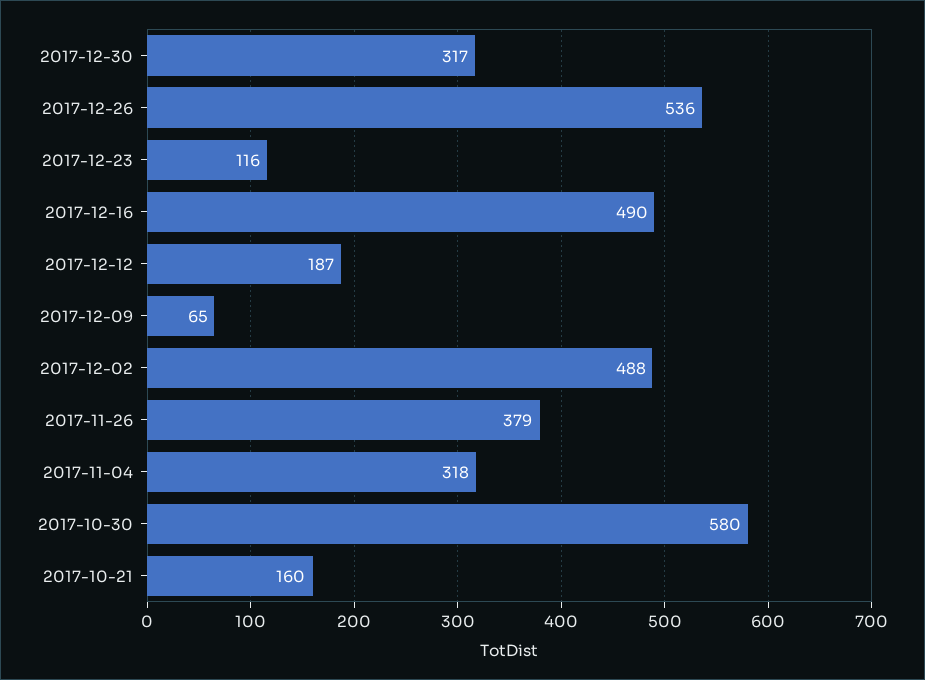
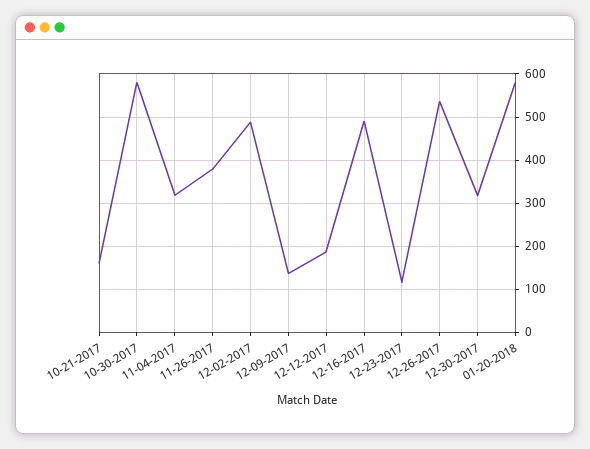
2017-12-09: 65 -> 140
01-20-2018: none -> 580

